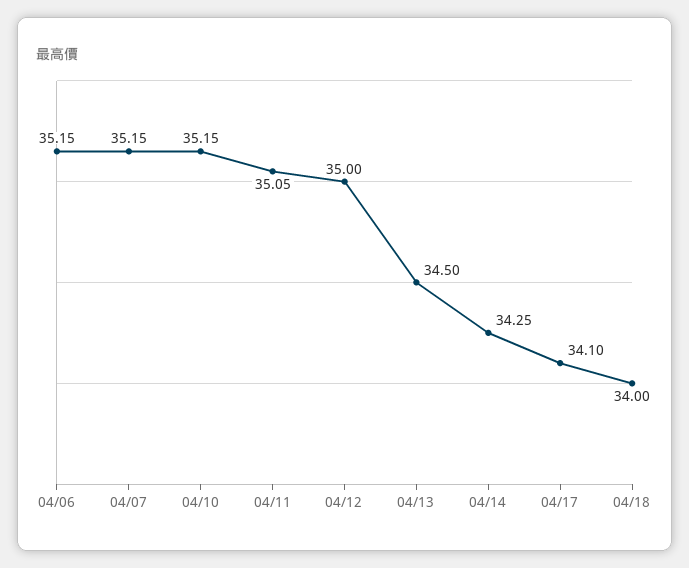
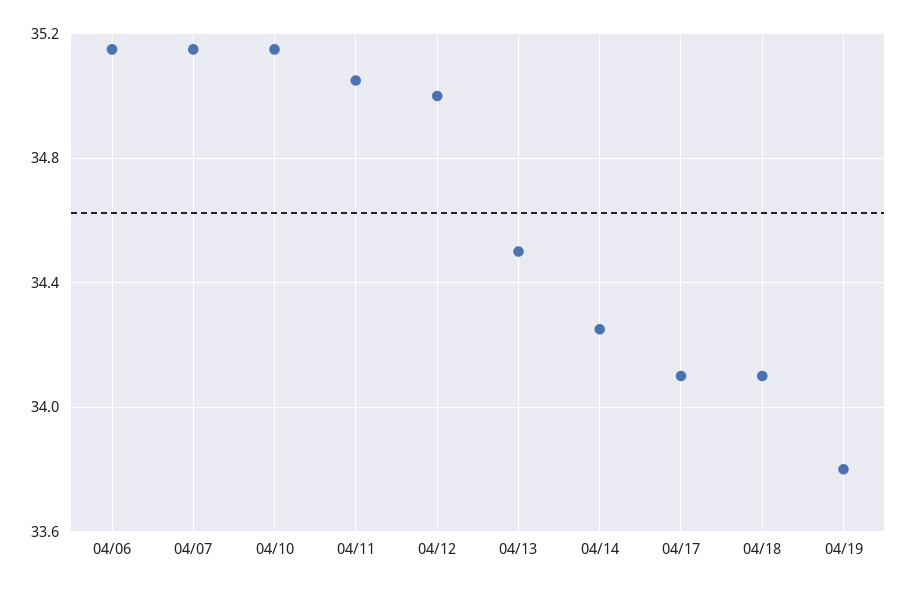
04/18: 34 -> 34.1
04/19: none -> 33.8

